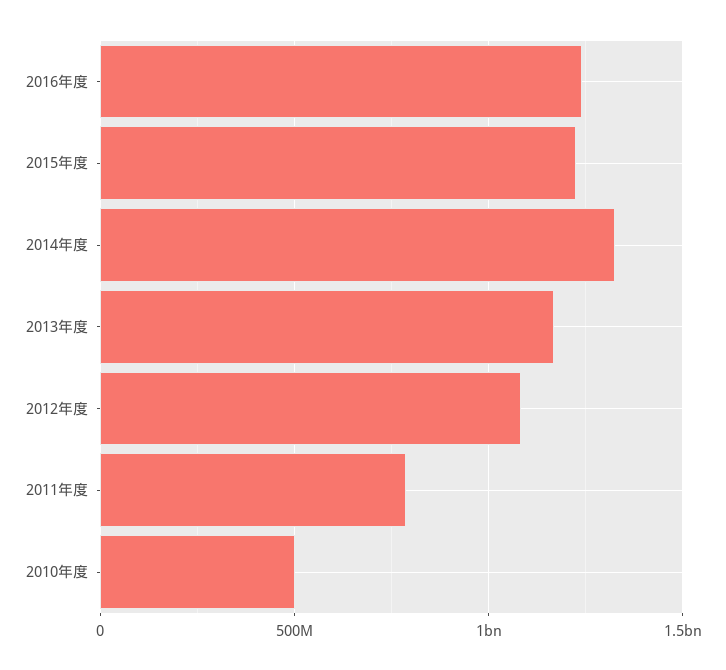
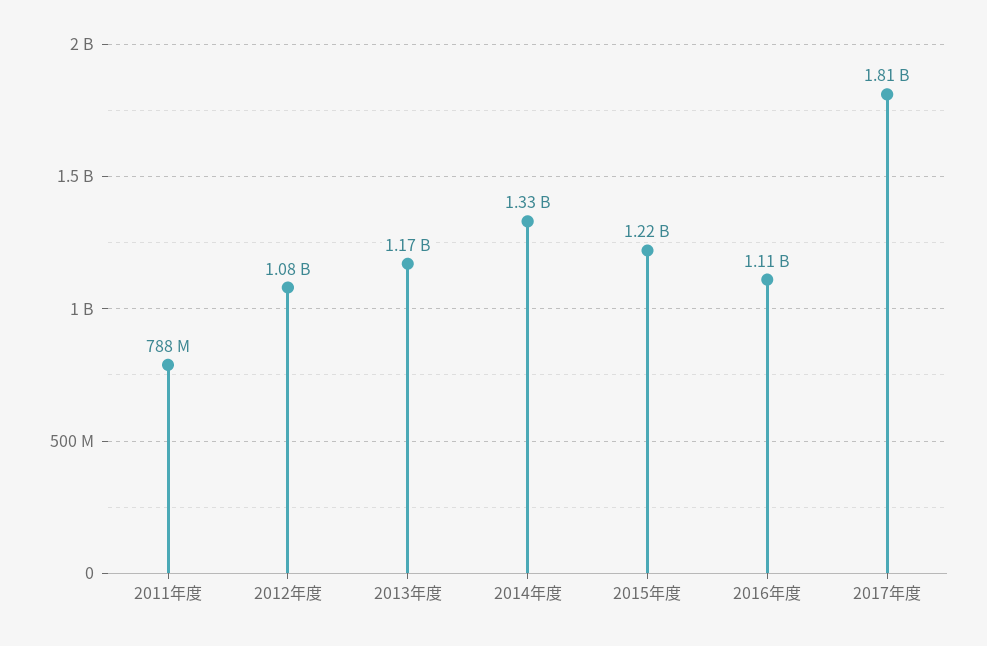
2016年度: 1250000000 -> 1110000000
2010年度: 500000000 -> none
2017年度: none -> 1810000000

